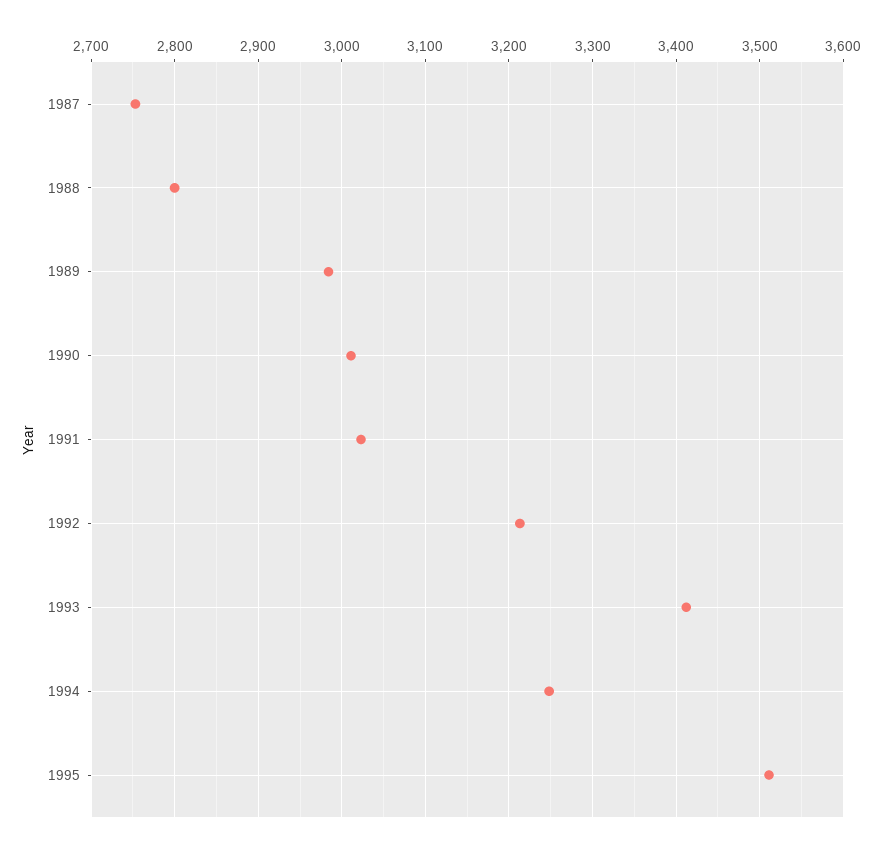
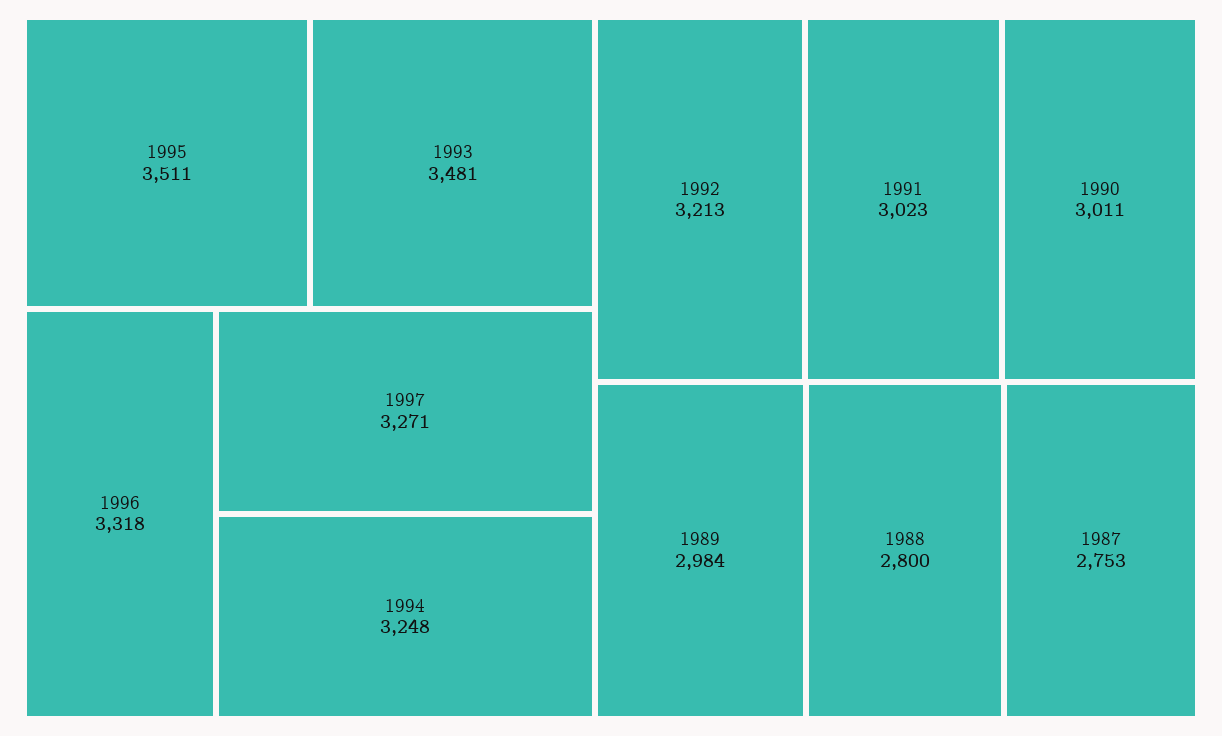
1993: 3410 -> 3481
1996: none -> 3318
1997: none -> 3271

